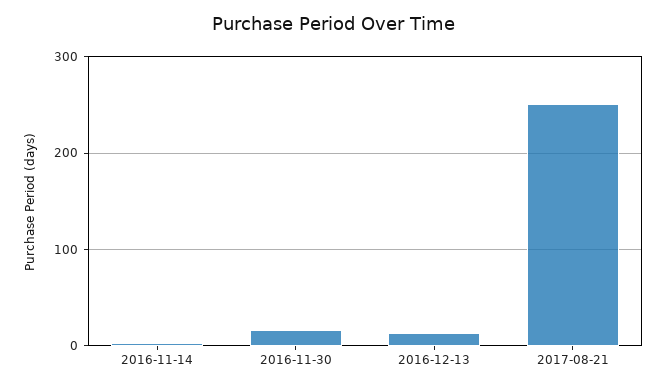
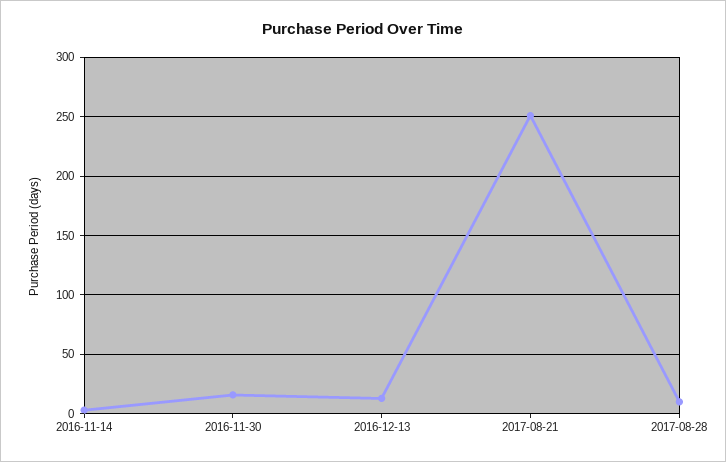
2017-08-28: none -> 10

